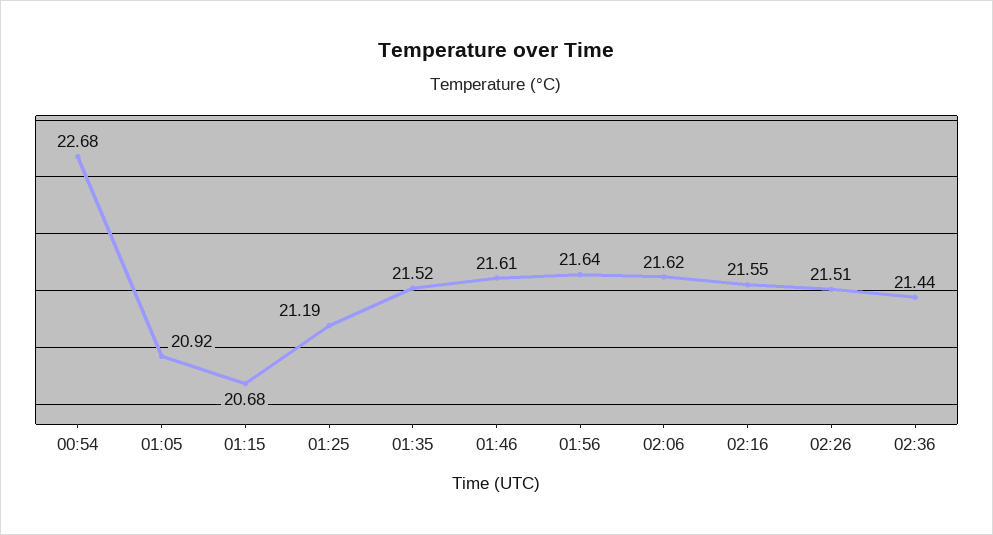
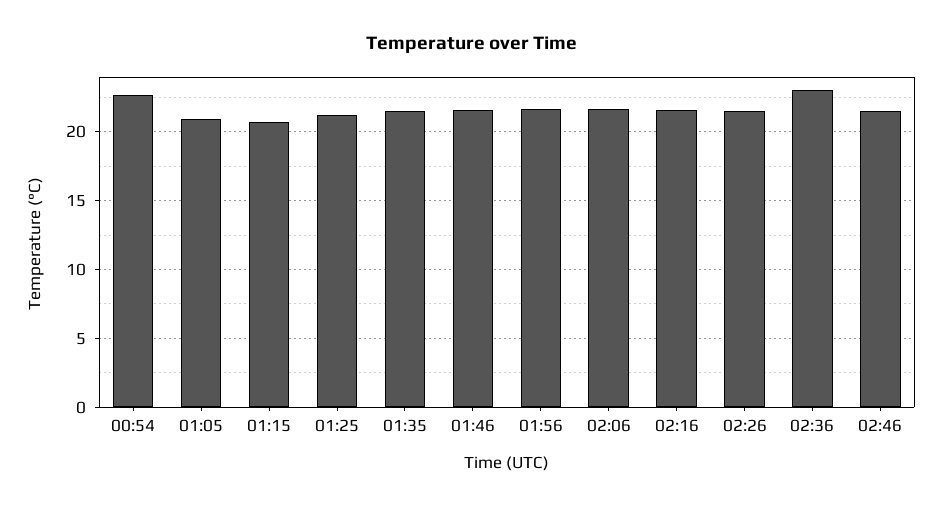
02:36: 21.44 -> 23
02:46: none -> 21.5

